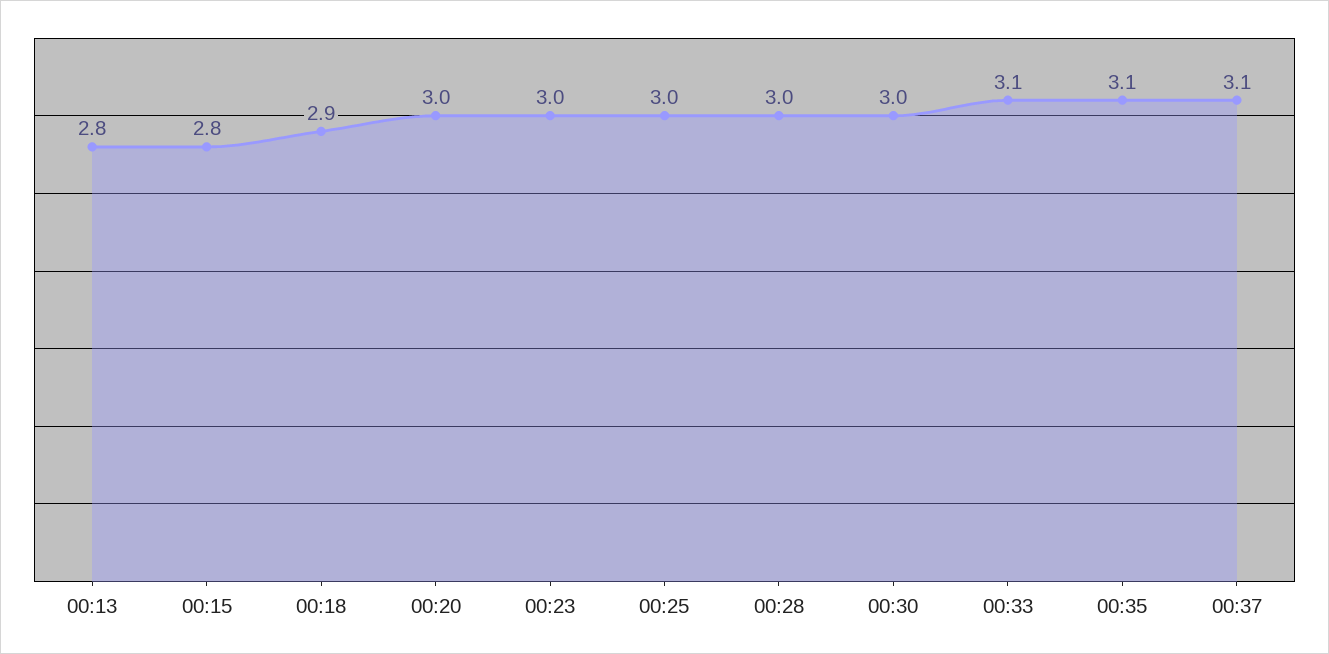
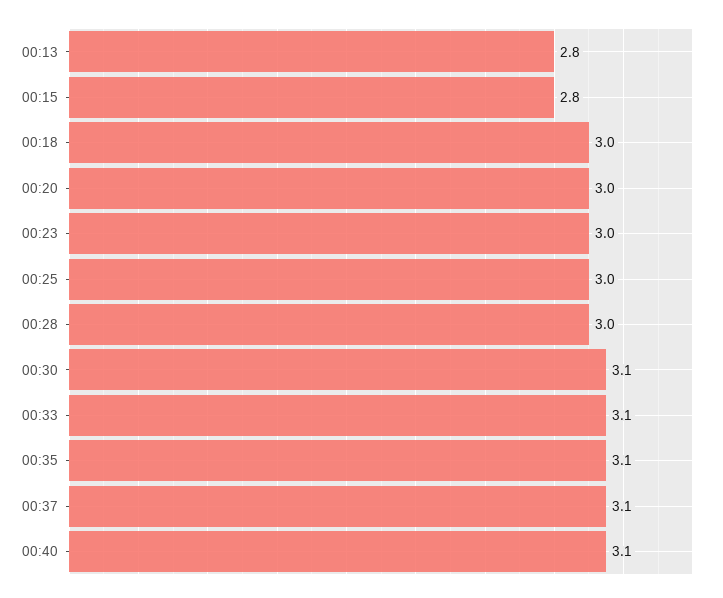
00:18: 2.9 -> 3
00:30: 3 -> 3.1
00:40: none -> 3.1

